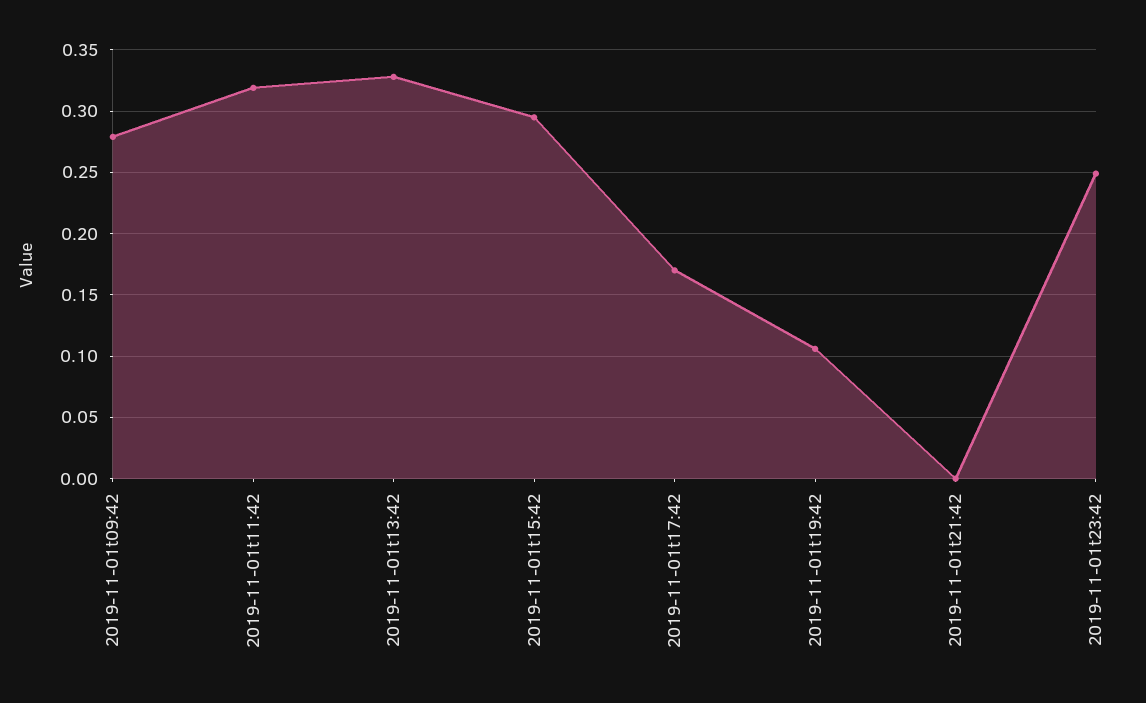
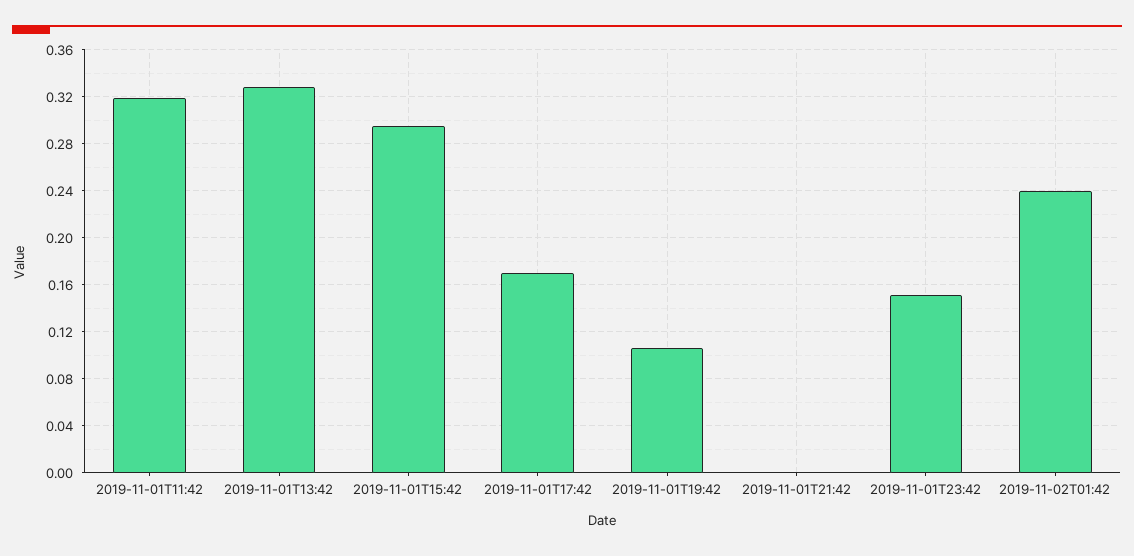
2019-11-01t09:42: 0.28 -> none
2019-11-01t23:42: 0.25 -> 0.15
2019-11-02T01:42: none -> 0.24

